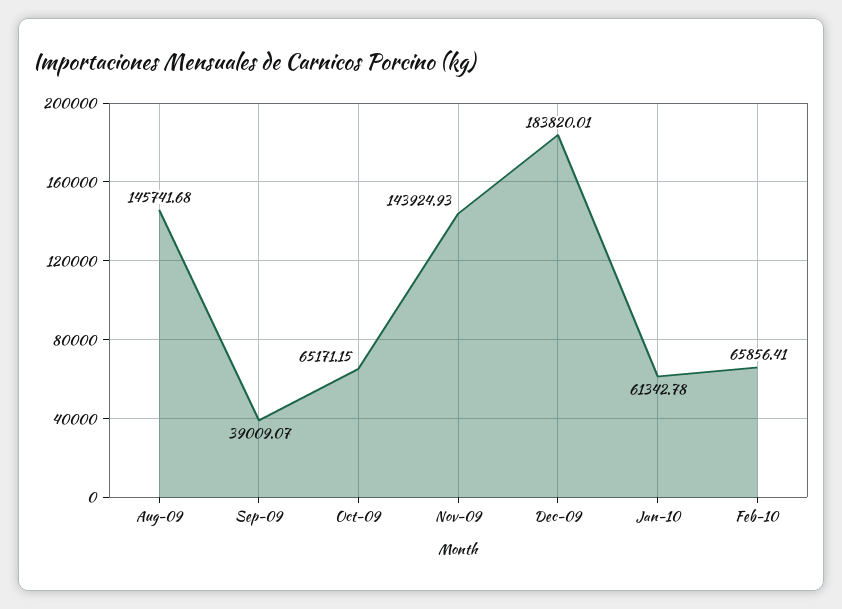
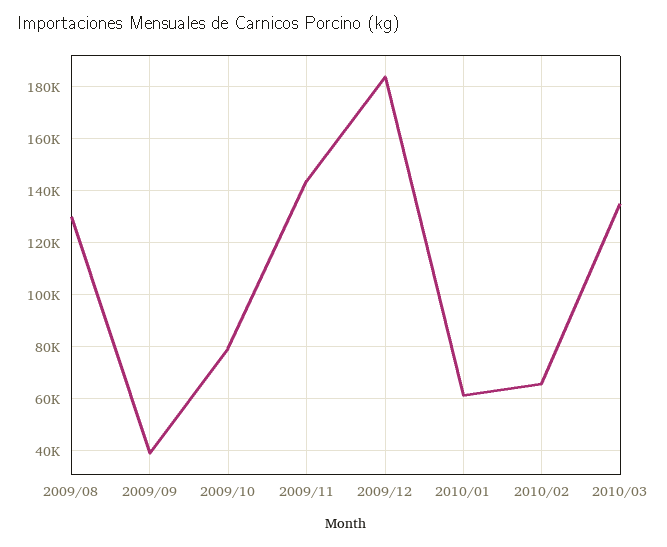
Aug-09: 145741.68 -> 130000
Oct-09: 65171.15 -> 80000
2010/03: none -> 135000

